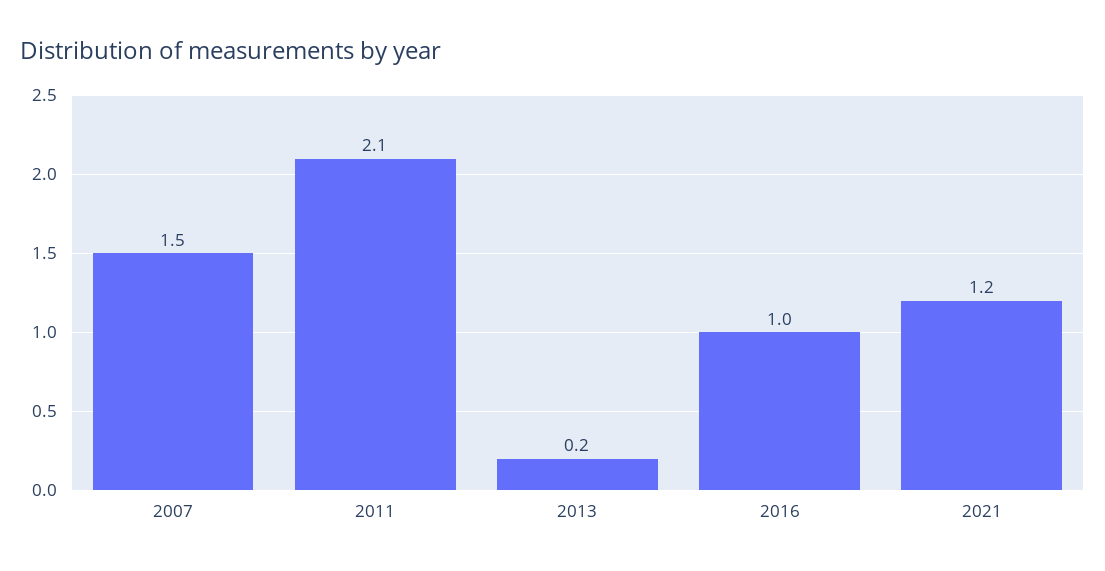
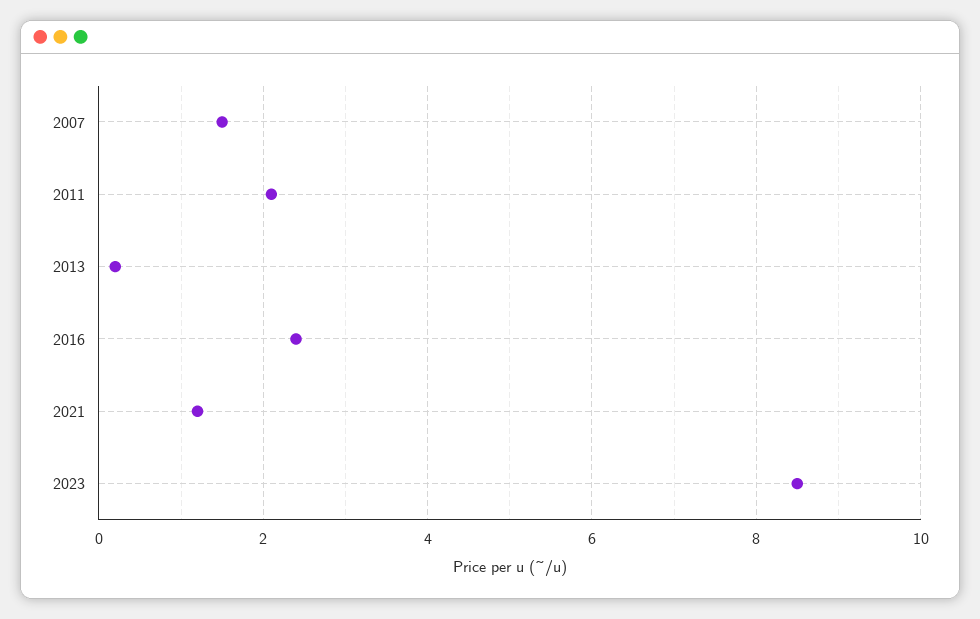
2016: 1 -> 2.5
2023: none -> 8.5

